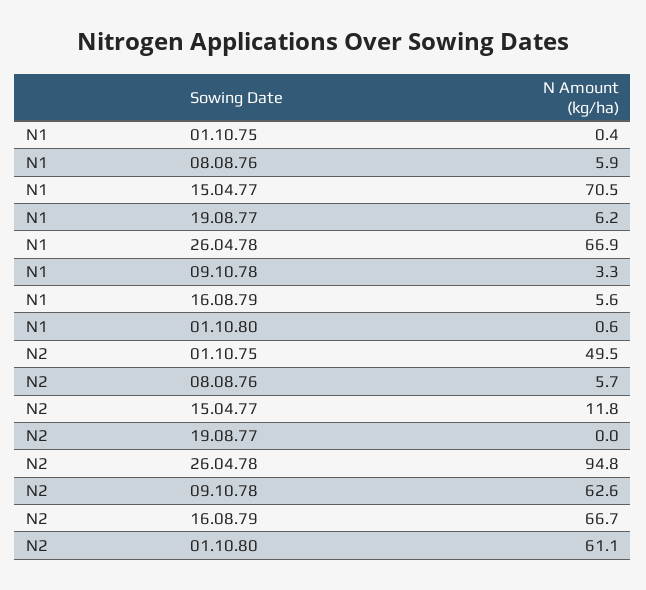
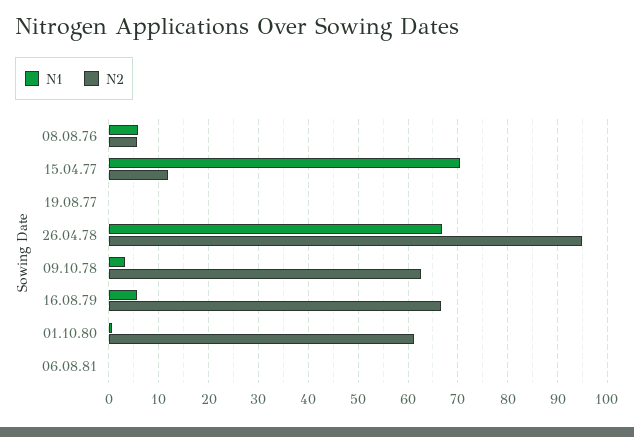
N1, 01.10.75: 0.4 -> none
N1, 19.08.77: 6.2 -> 0
N2, 01.10.75: 49.5 -> none
N1, 06.08.81: none -> 0
N2, 06.08.81: none -> 0

